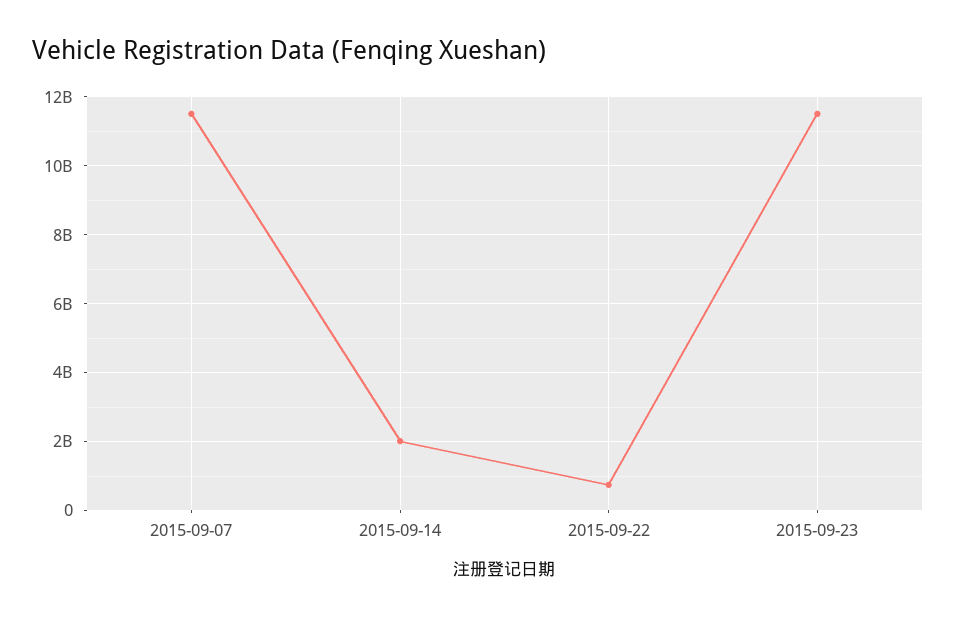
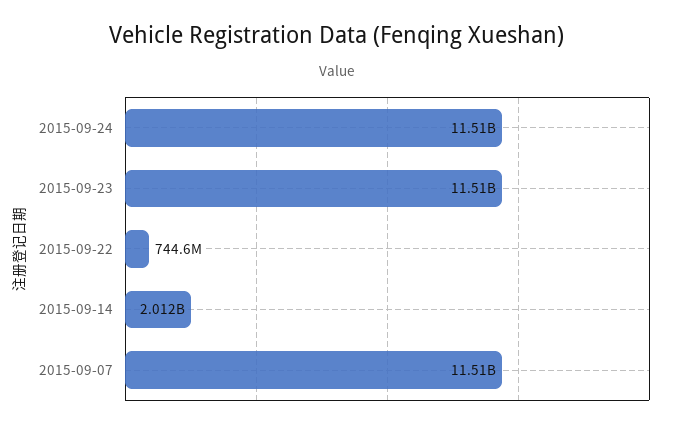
2015-09-24: none -> 11510000000

